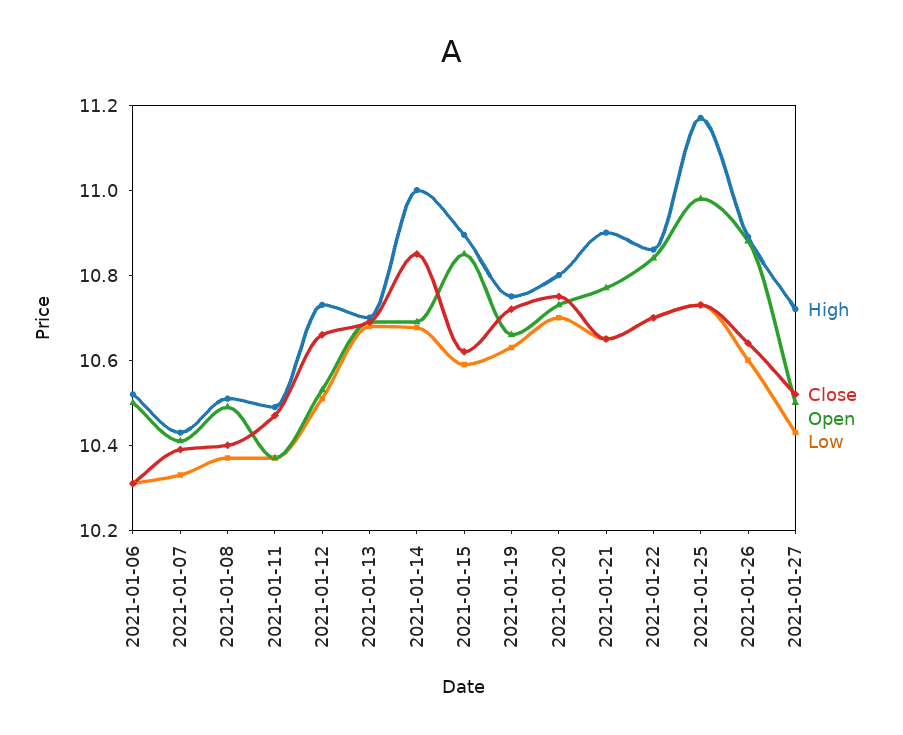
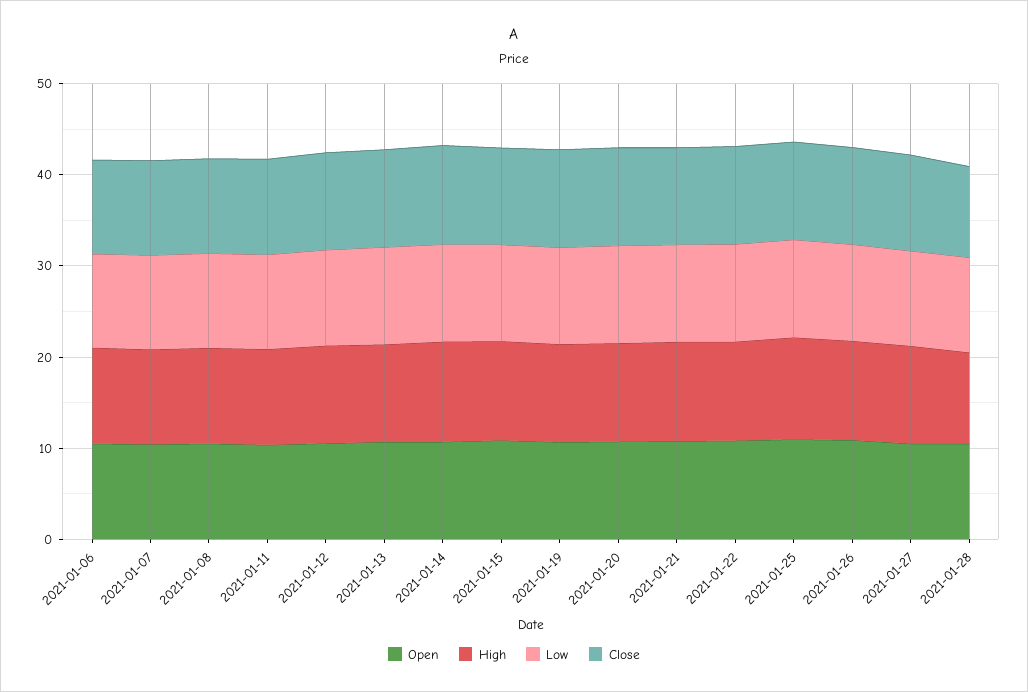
Open, 2021-01-28: none -> 10
High, 2021-01-28: none -> 10
Low, 2021-01-28: none -> 10
Close, 2021-01-28: none -> 10

